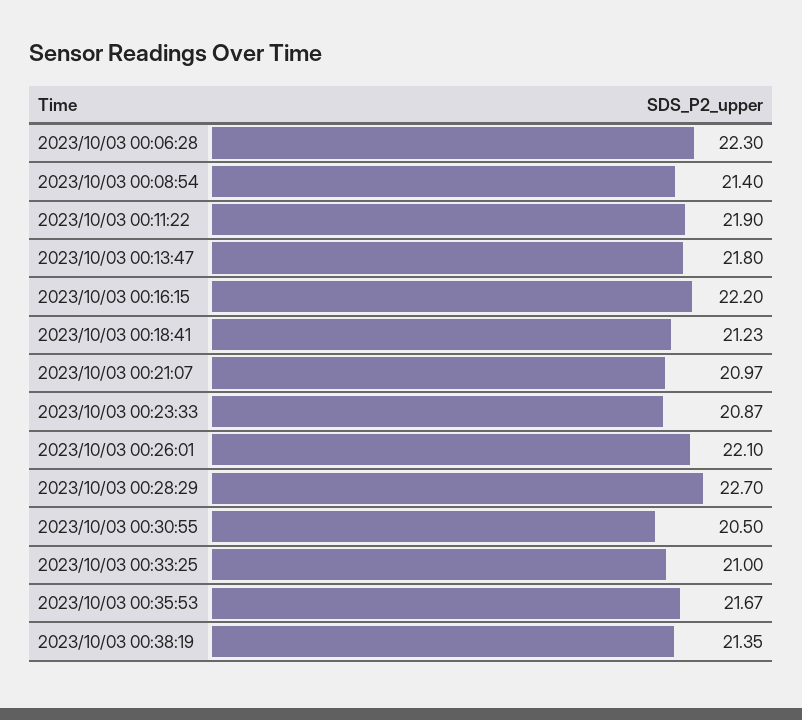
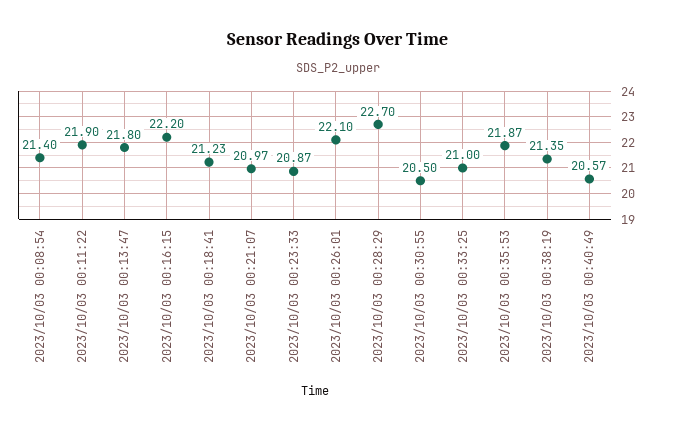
2023/10/03 00:06:28: 22.3 -> none
2023/10/03 00:35:53: 21.67 -> 21.87
2023/10/03 00:40:49: none -> 20.57

